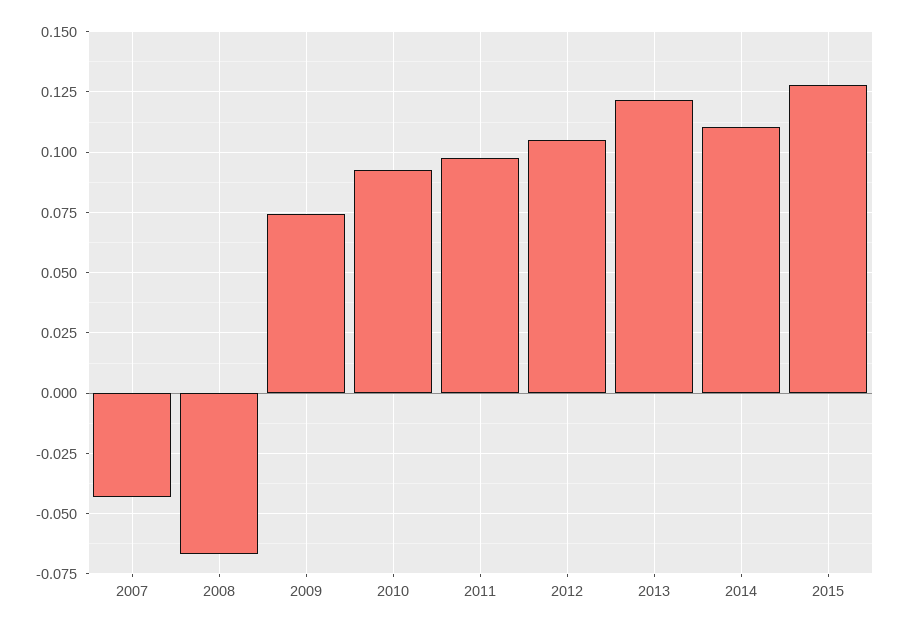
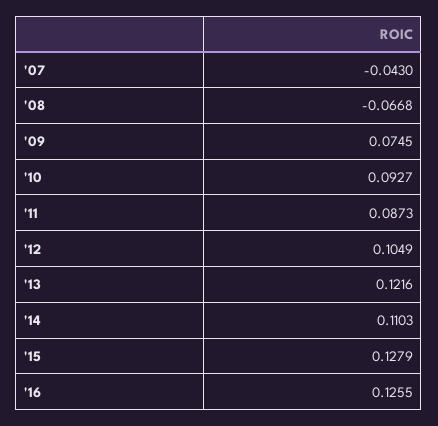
2011: 0.0975 -> 0.0873
'16: none -> 0.1255

